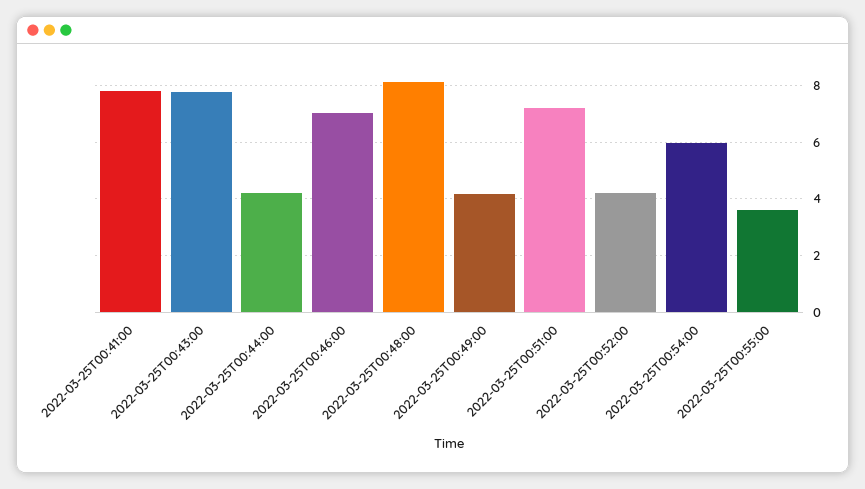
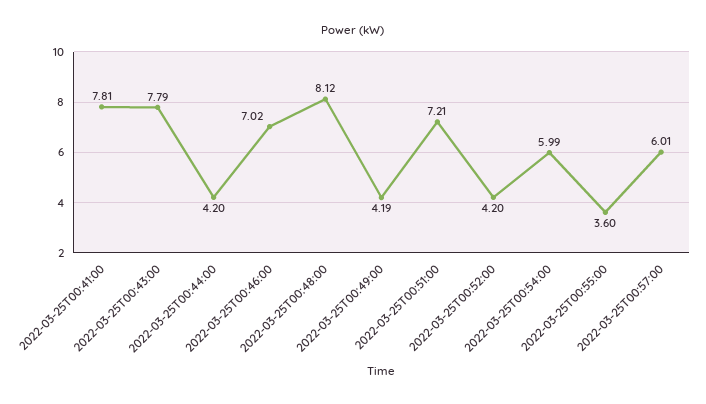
2022-03-25T00:57:00: none -> 6.01

